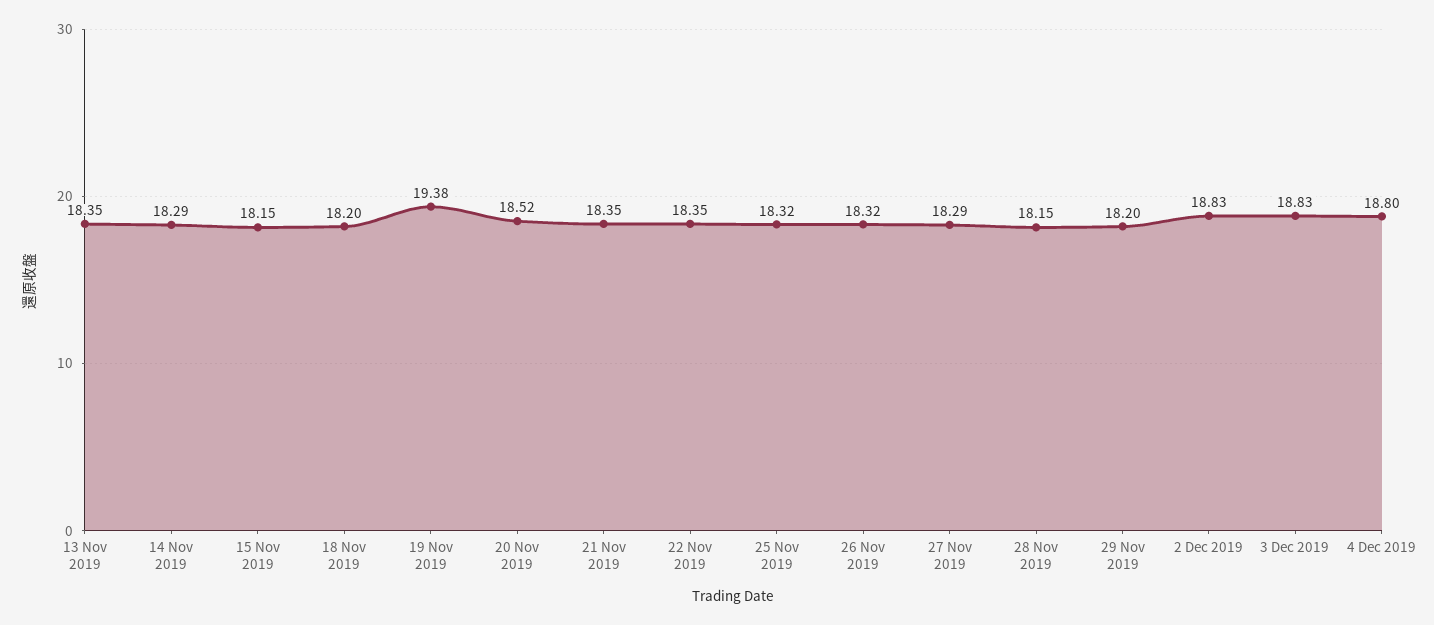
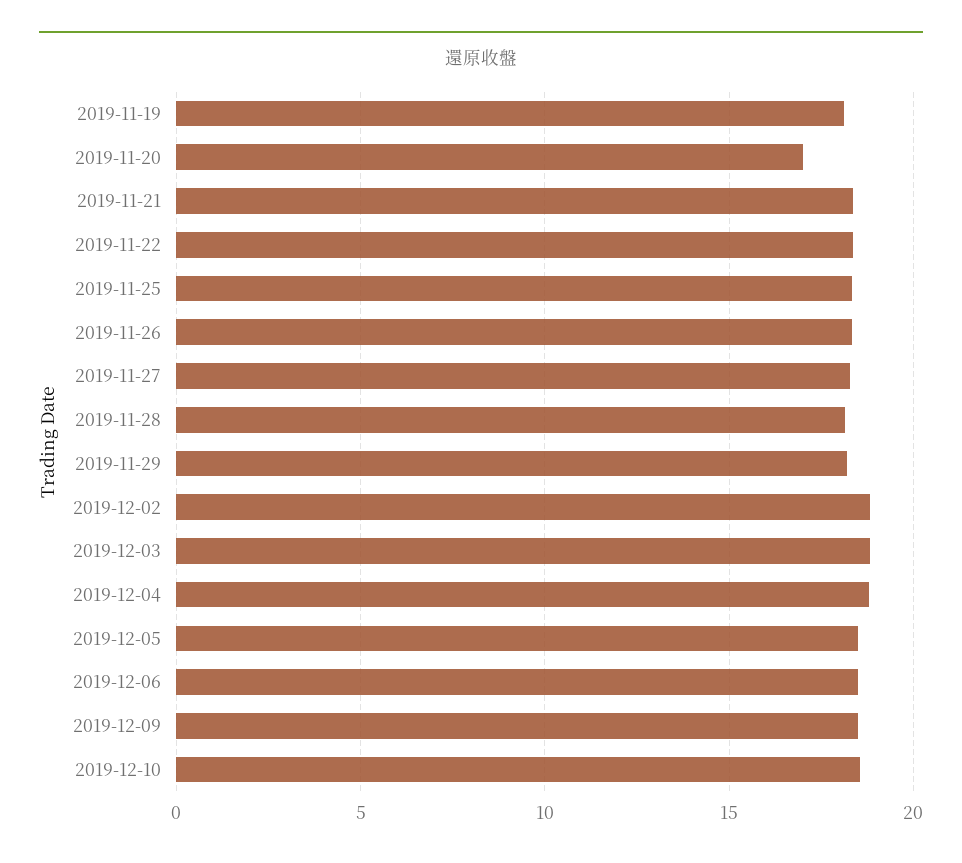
13 Nov 2019: 18.35 -> none
14 Nov 2019: 18.29 -> none
15 Nov 2019: 18.15 -> none
18 Nov 2019: 18.2 -> none
19 Nov 2019: 19.38 -> 18
20 Nov 2019: 18.52 -> 17
2019-12-05: none -> 18.5
2019-12-06: none -> 18.5
2019-12-09: none -> 18.5
2019-12-10: none -> 18.5

